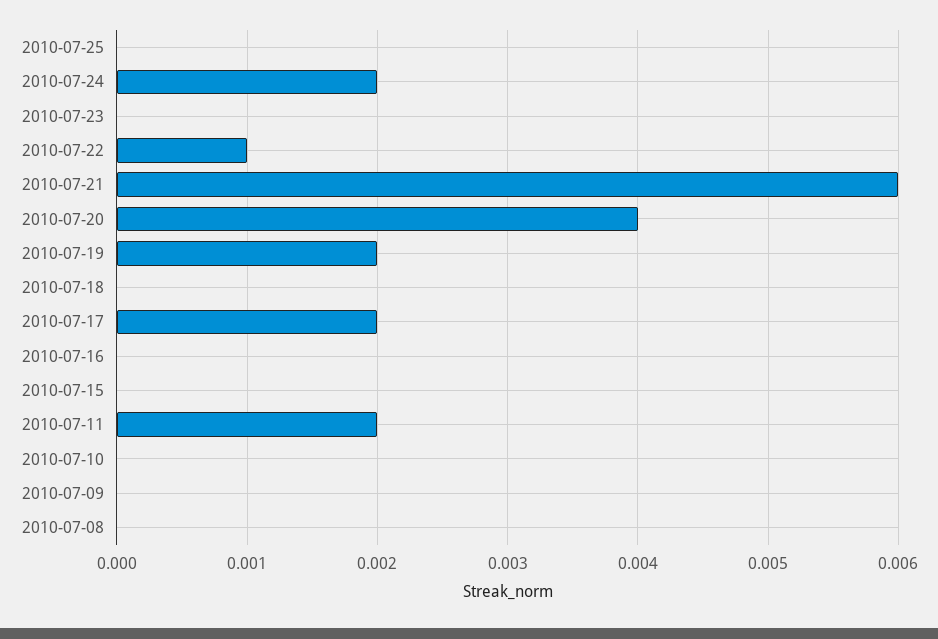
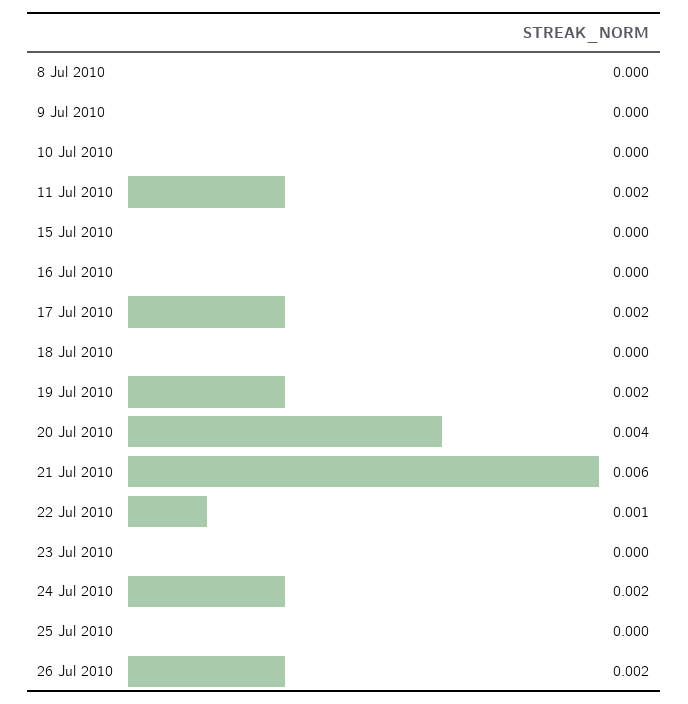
26 Jul 2010: none -> 0.002

